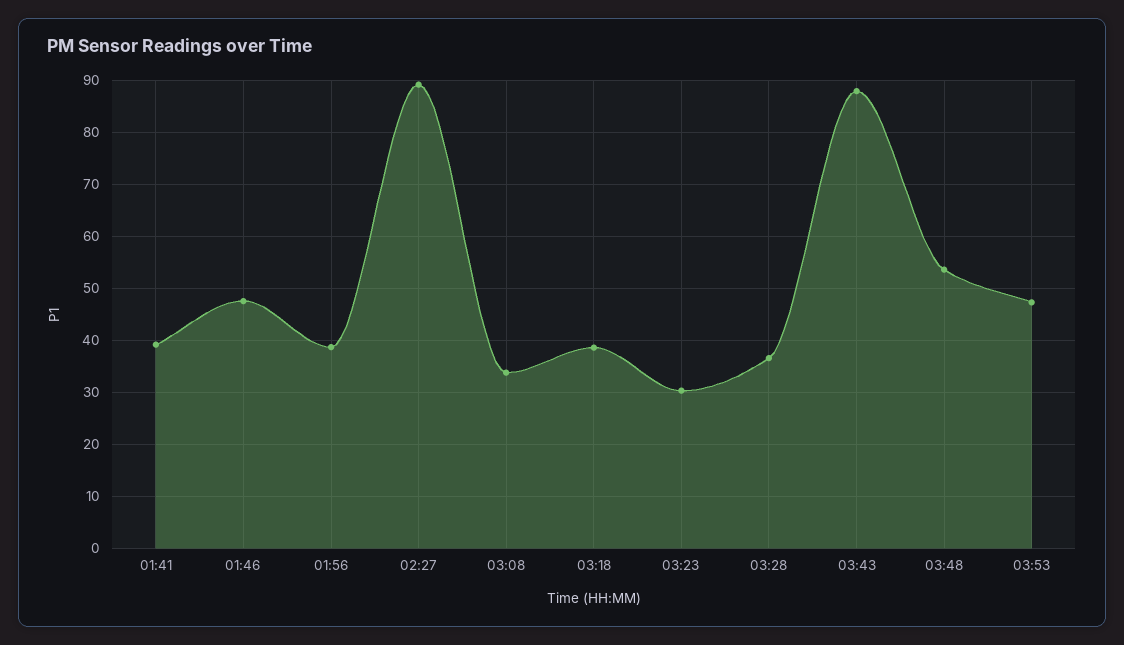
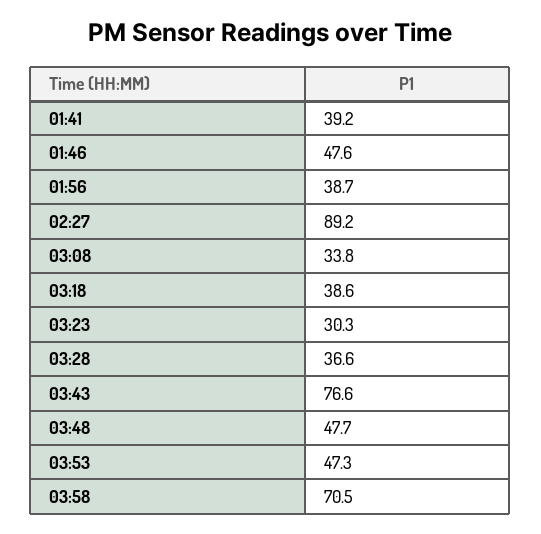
03:43: 88 -> 76.6
03:48: 54 -> 47.7
03:58: none -> 70.5

